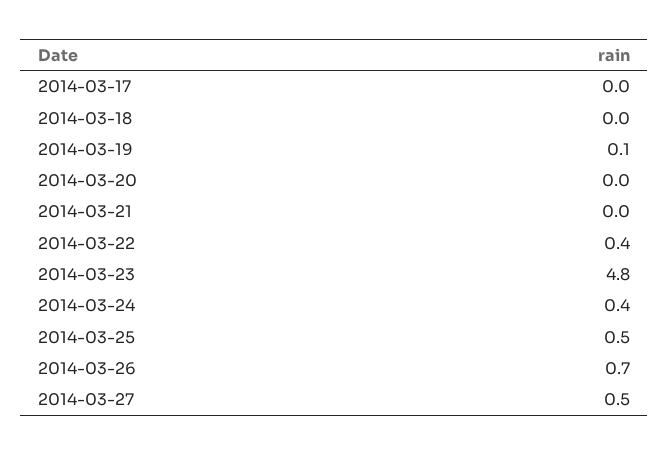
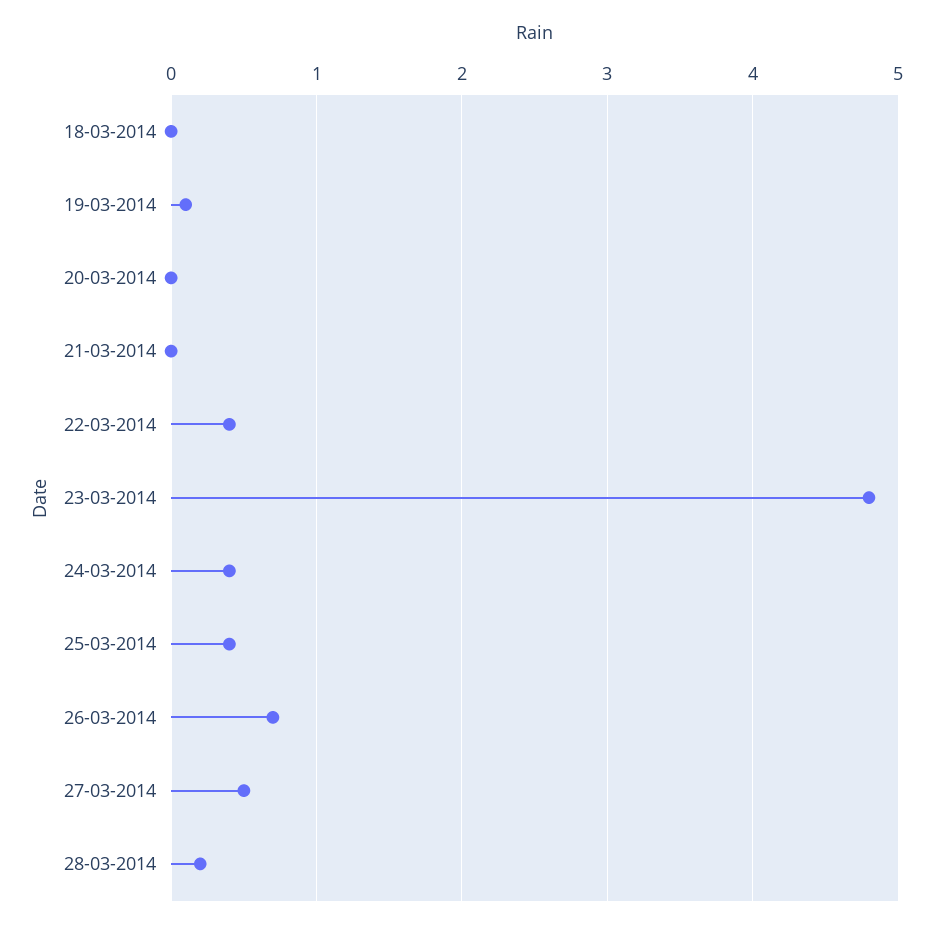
2014-03-17: 0 -> none
2014-03-25: 0.5 -> 0.4
28-03-2014: none -> 0.2

